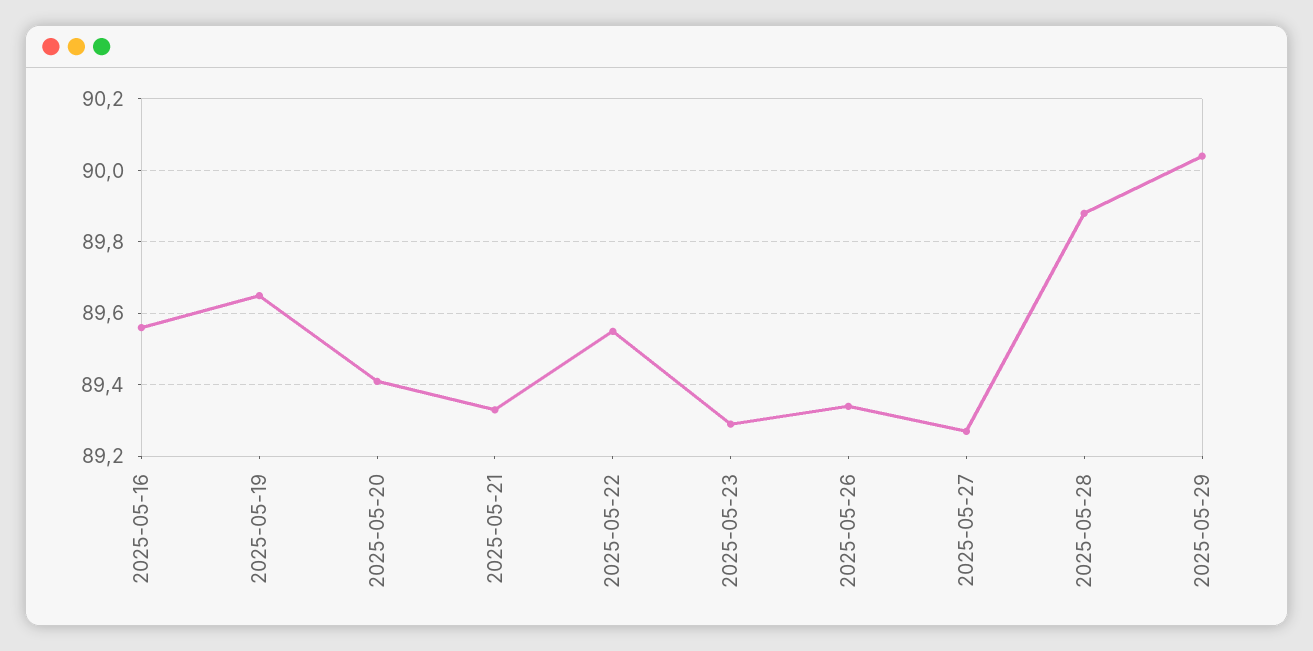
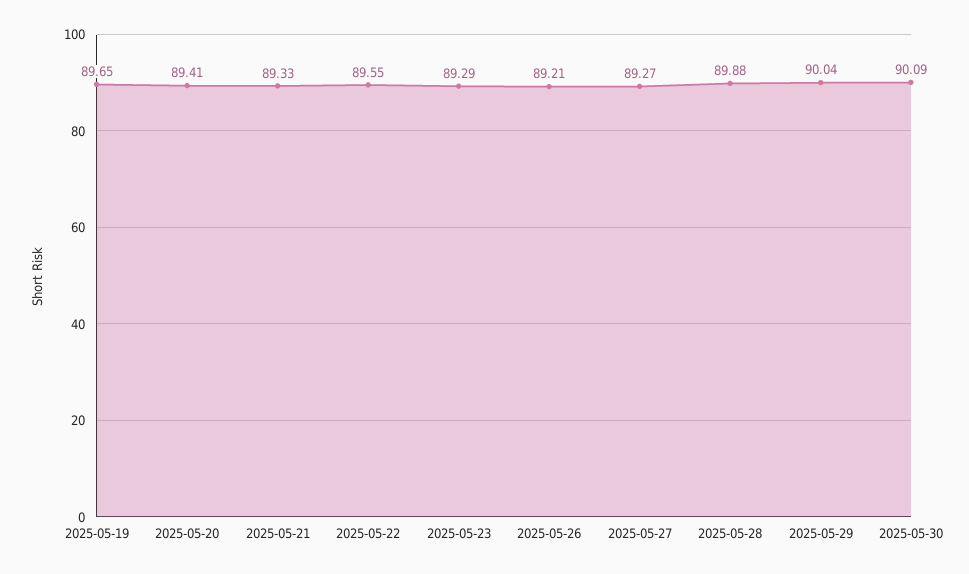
2025-05-16: 89.55 -> none
2025-05-26: 89.35 -> 89.21
2025-05-30: none -> 90.09

